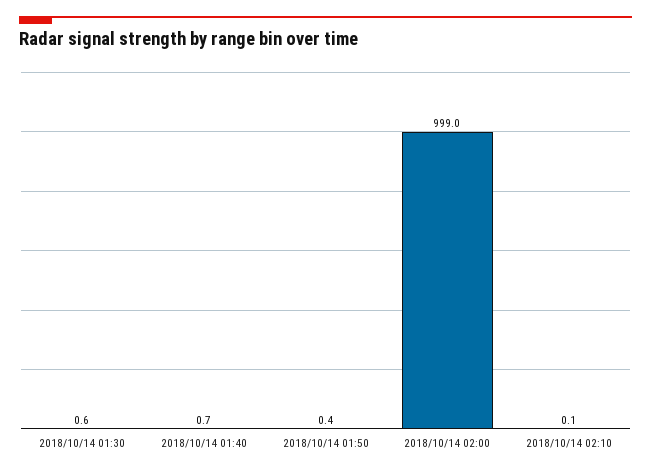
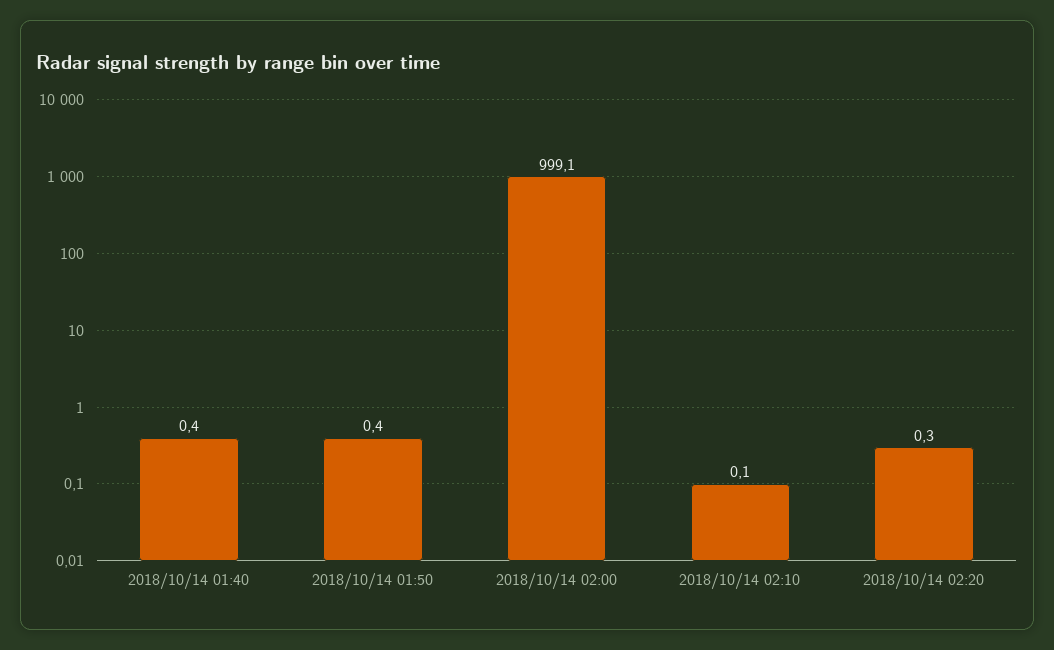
2018/10/14 01:30: 0.6 -> none
2018/10/14 01:40: 0.7 -> 0.4
2018/10/14 02:00: 999 -> 999.1
2018/10/14 02:20: none -> 0.3

